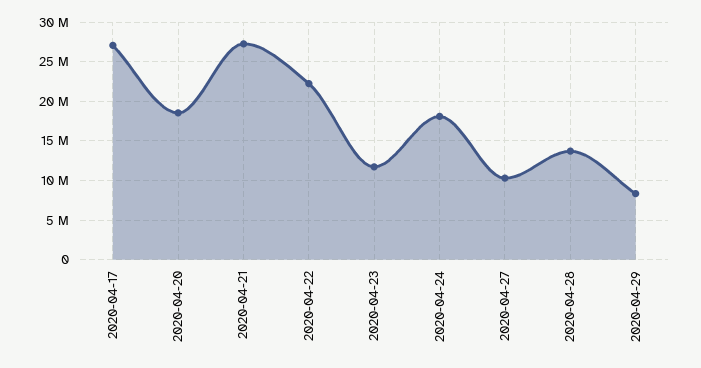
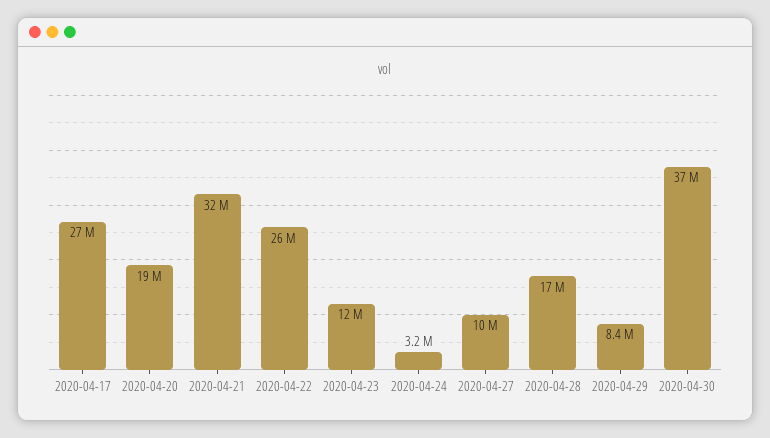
2020-04-21: 27000000 -> 32000000
2020-04-22: 22000000 -> 26000000
2020-04-24: 18000000 -> 3200000
2020-04-28: 14000000 -> 17000000
2020-04-30: none -> 37000000

